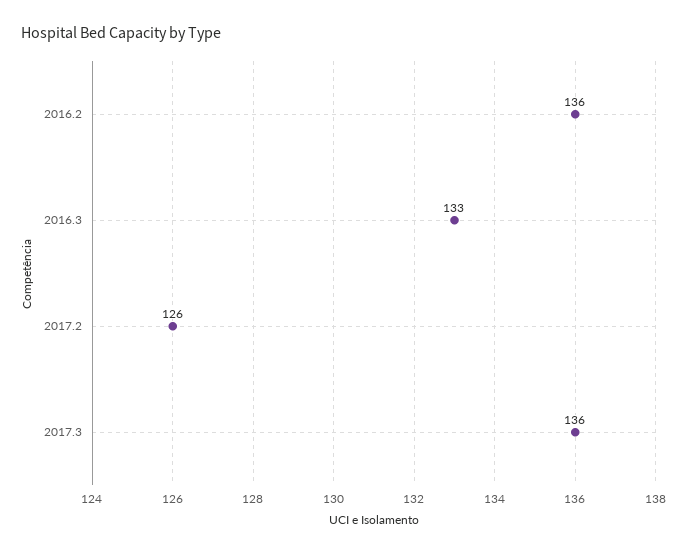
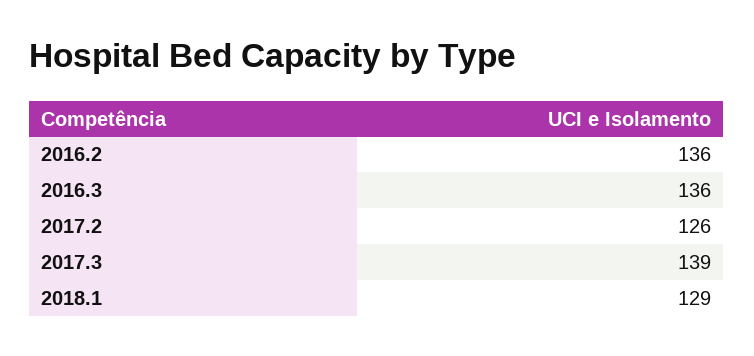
2016.3: 133 -> 136
2017.3: 136 -> 139
2018.1: none -> 129

